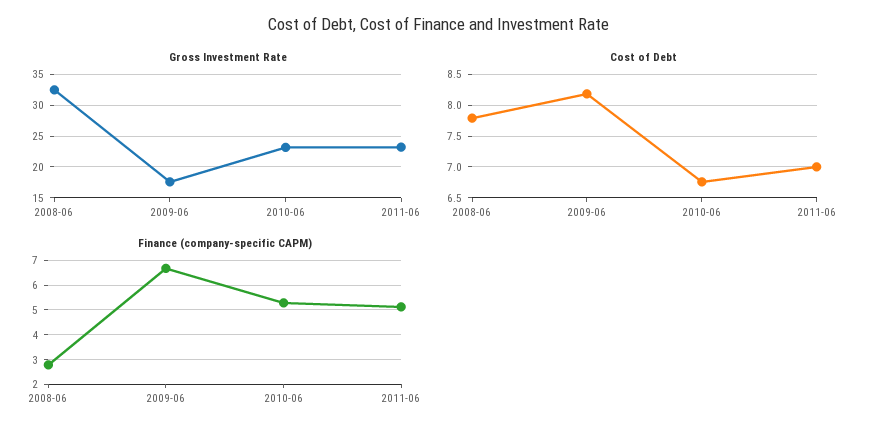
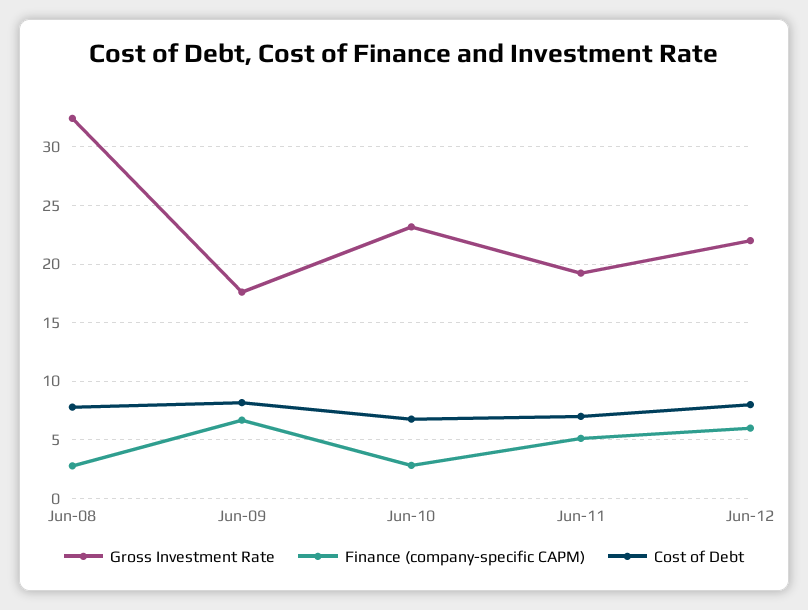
Gross Investment Rate, 2011-06: 23 -> 19
Finance (company-specific CAPM), 2010-06: 5.25 -> 3
Gross Investment Rate, Jun-12: none -> 22
Finance (company-specific CAPM), Jun-12: none -> 6
Cost of Debt, Jun-12: none -> 8

